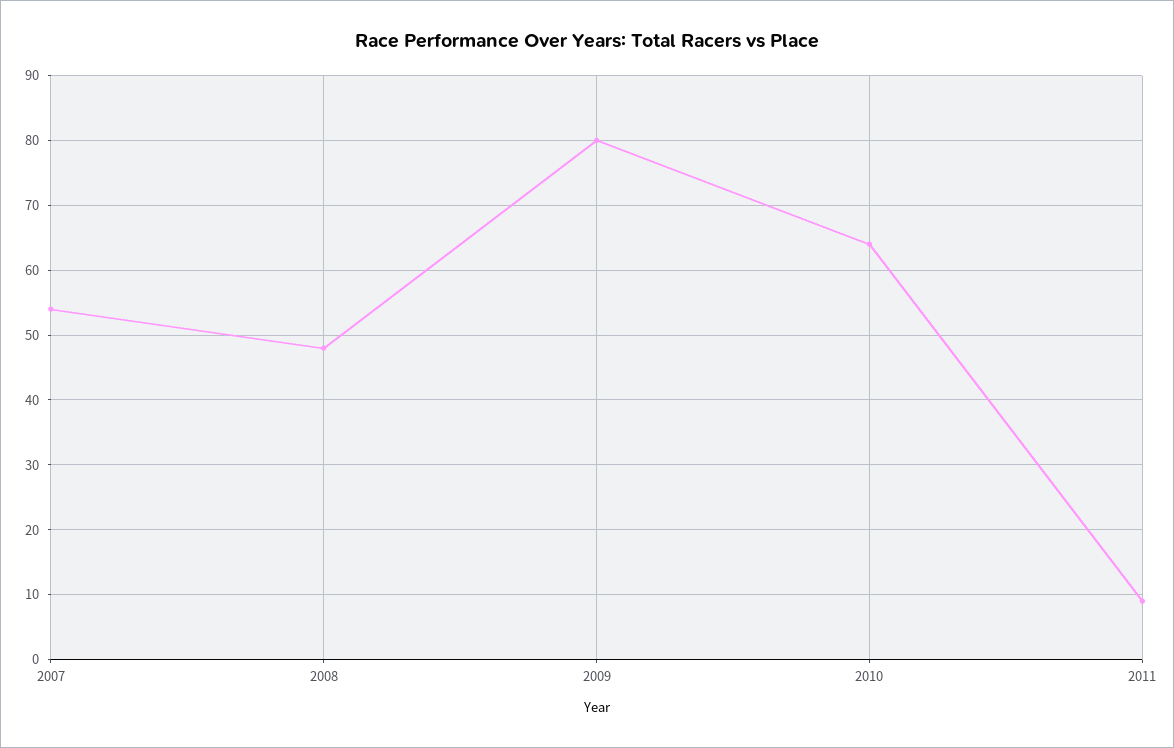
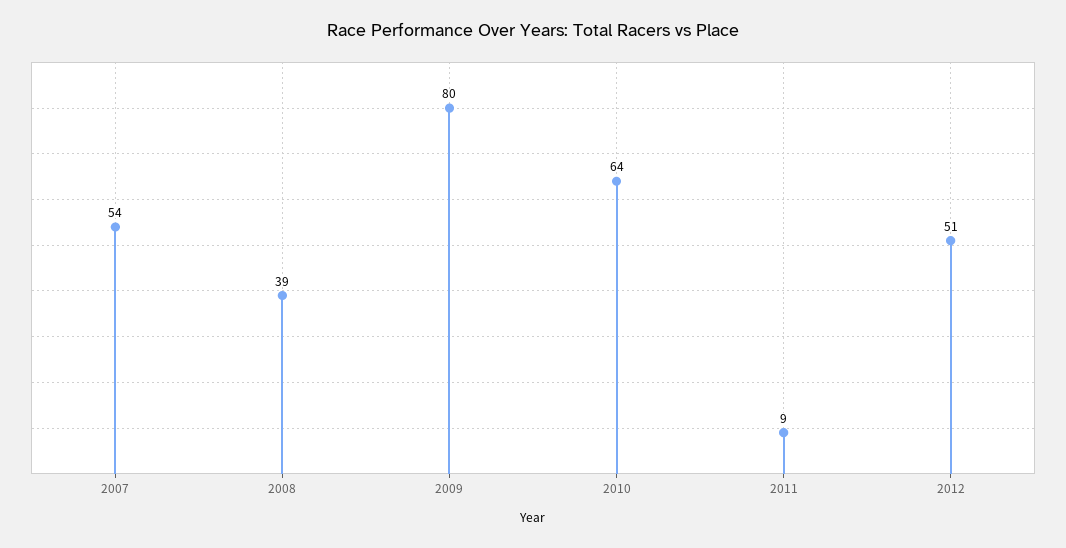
2008: 48 -> 39
2012: none -> 51

